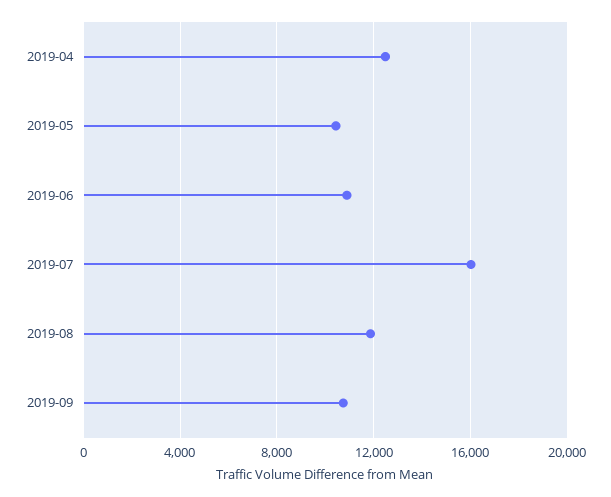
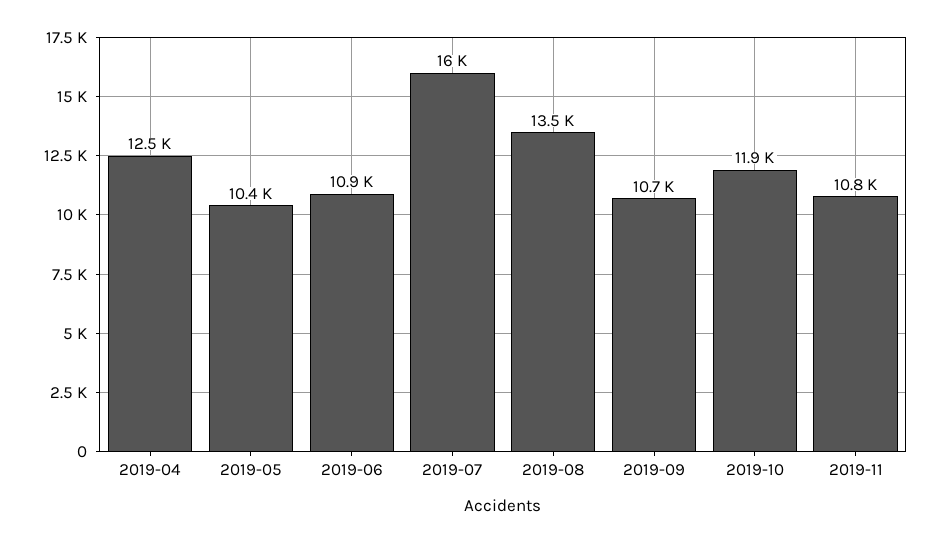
2019-08: 12000 -> 13500
2019-10: none -> 11900
2019-11: none -> 10800

